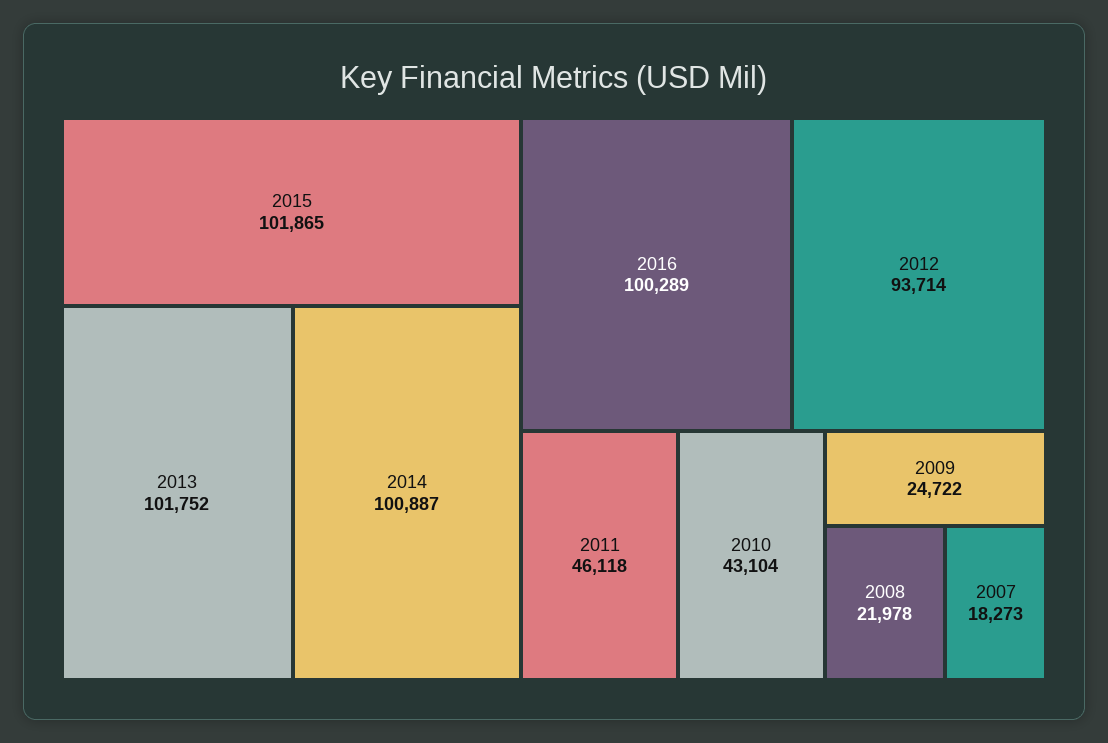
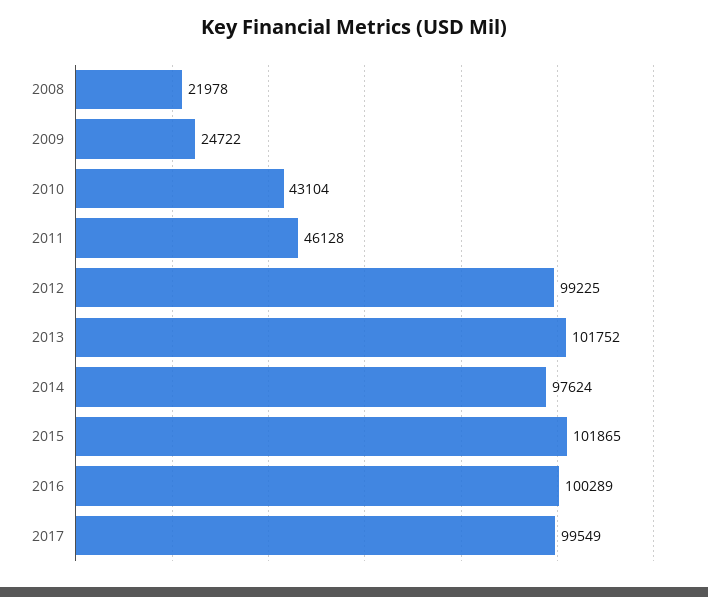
2014: 100887 -> 97624
2012: 93714 -> 99225
2011: 46118 -> 46128
2007: 18273 -> none
2017: none -> 99549

